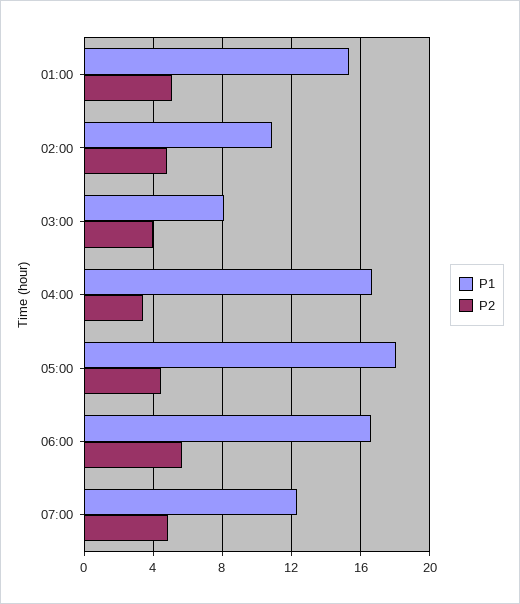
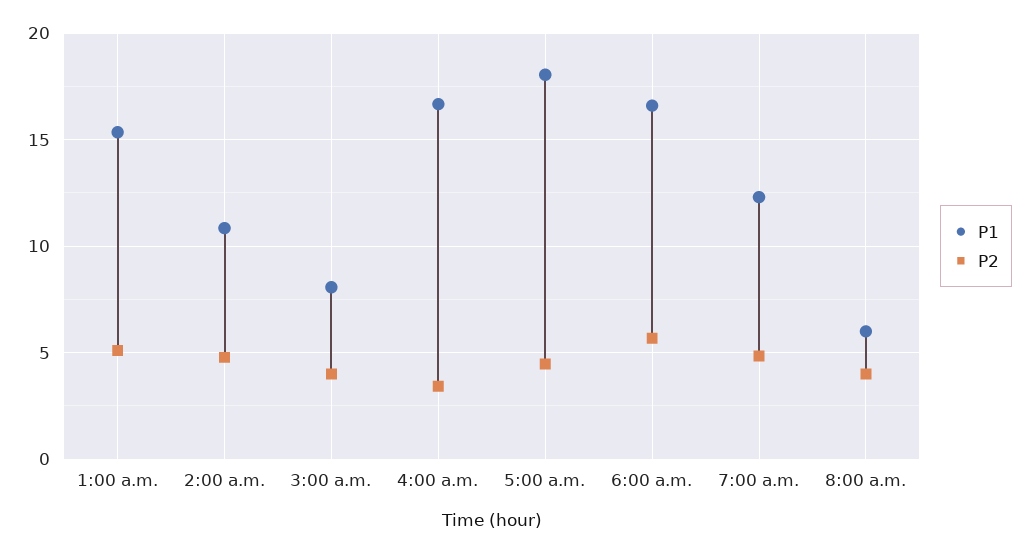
P1, 8:00 a.m.: none -> 6
P2, 8:00 a.m.: none -> 4

